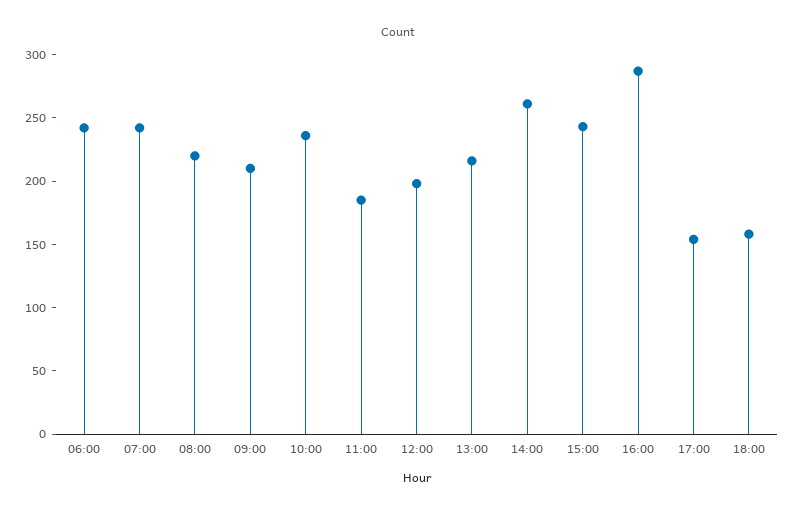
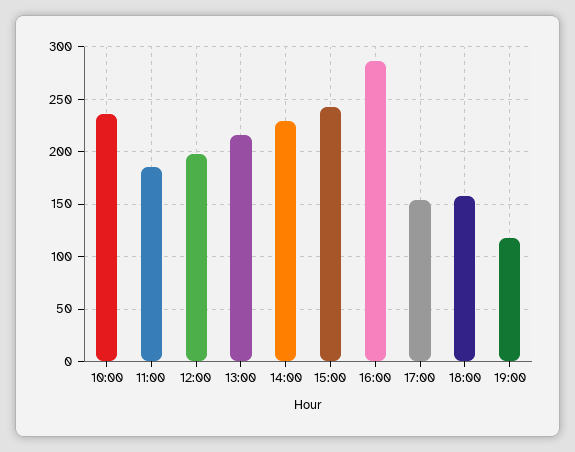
06:00: 240 -> none
07:00: 240 -> none
08:00: 220 -> none
09:00: 210 -> none
14:00: 260 -> 230
19:00: none -> 120

